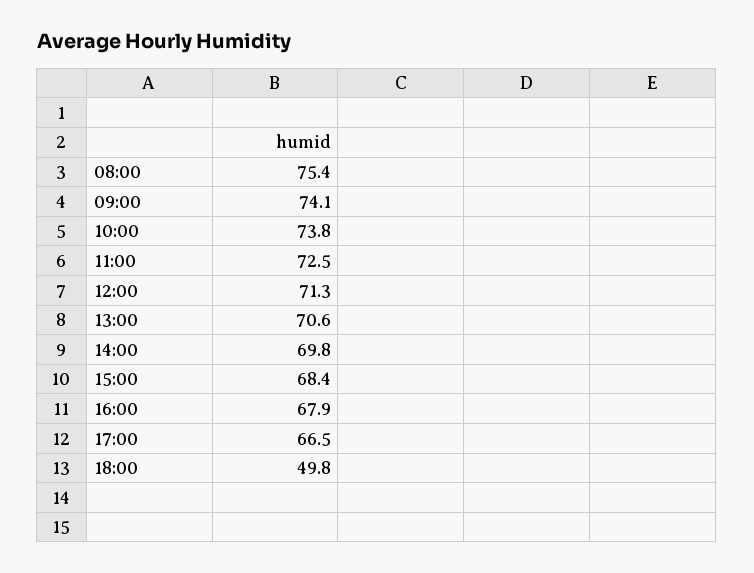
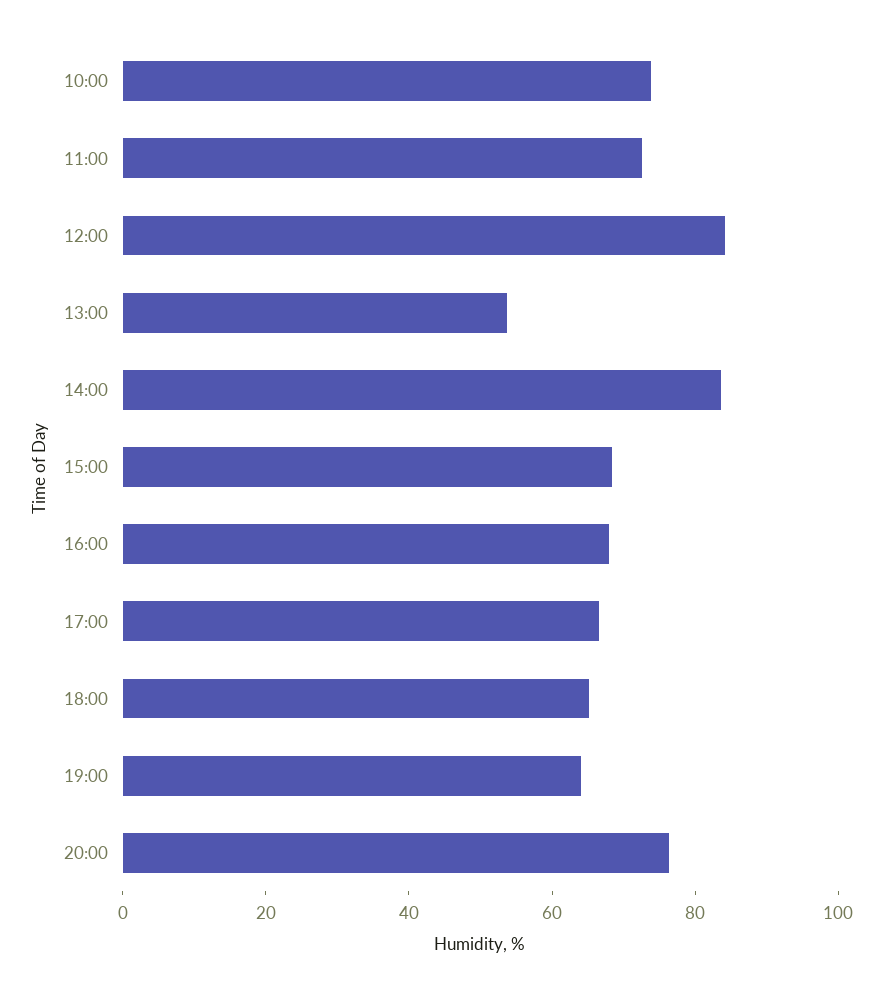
08:00: 75.4 -> none
09:00: 74.1 -> none
12:00: 71.3 -> 85
13:00: 70.6 -> 55
14:00: 69.8 -> 85
18:00: 49.8 -> 65
19:00: none -> 65
20:00: none -> 75

